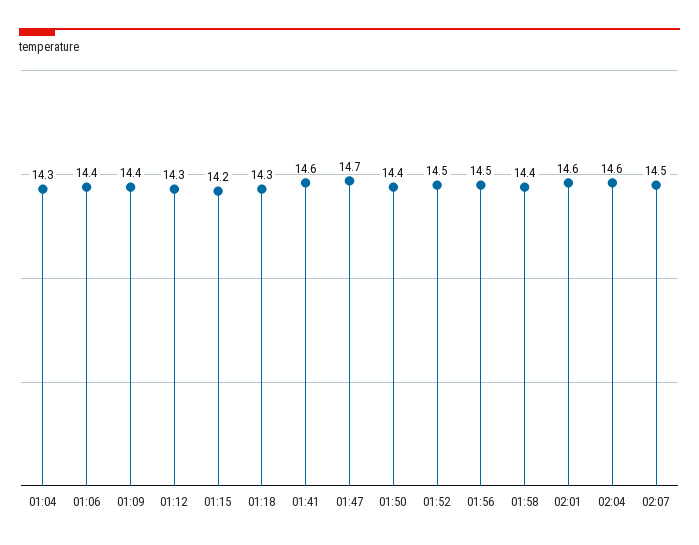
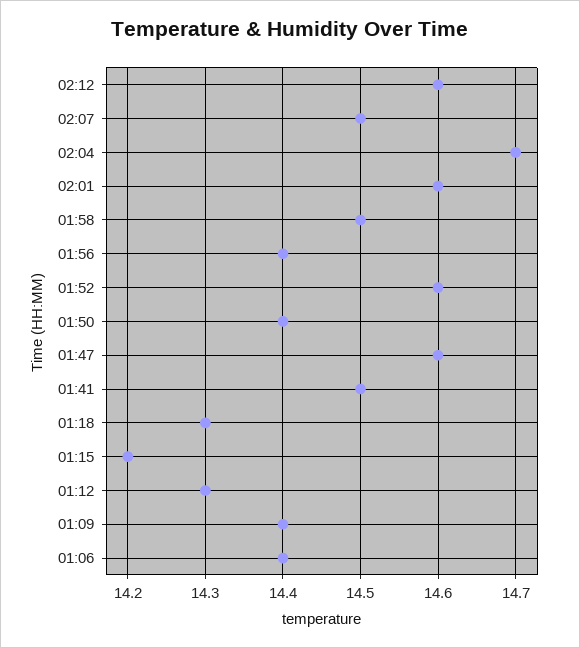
01:04: 14.3 -> none
01:41: 14.6 -> 14.5
01:47: 14.7 -> 14.6
01:52: 14.5 -> 14.6
01:56: 14.5 -> 14.4
01:58: 14.4 -> 14.5
02:04: 14.6 -> 14.7
02:12: none -> 14.6

